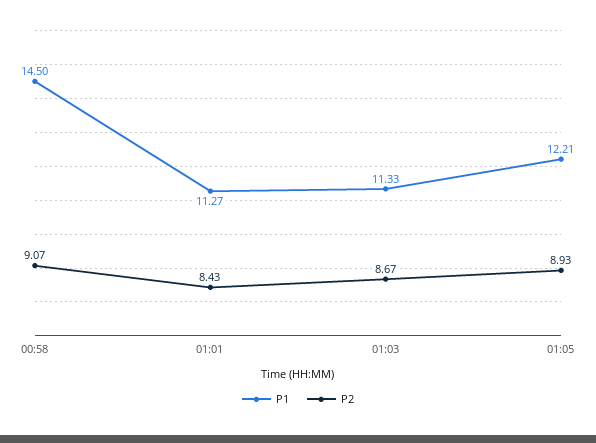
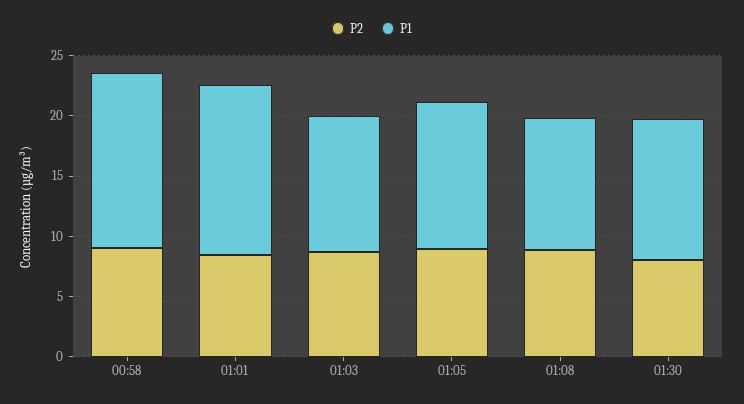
P1, 01:01: 11.27 -> 14
P2, 01:08: none -> 9
P1, 01:08: none -> 11
P2, 01:30: none -> 8
P1, 01:30: none -> 12

